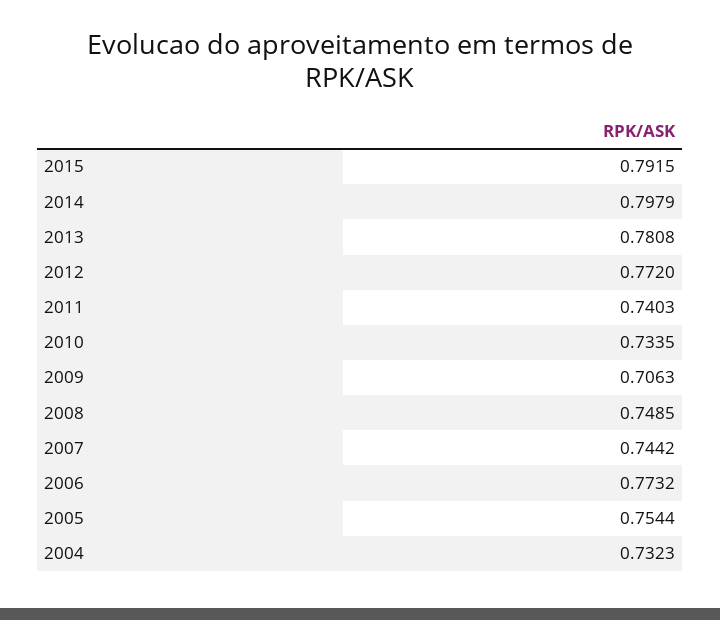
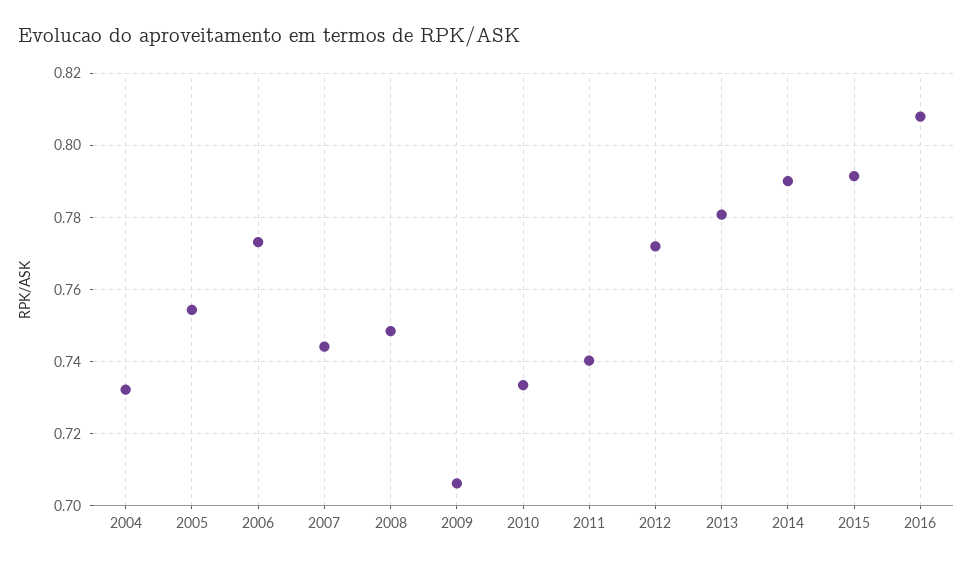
2014: 0.7979 -> 0.79
2016: none -> 0.808

